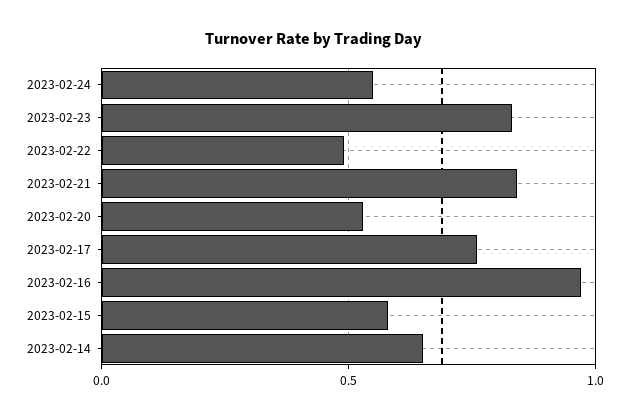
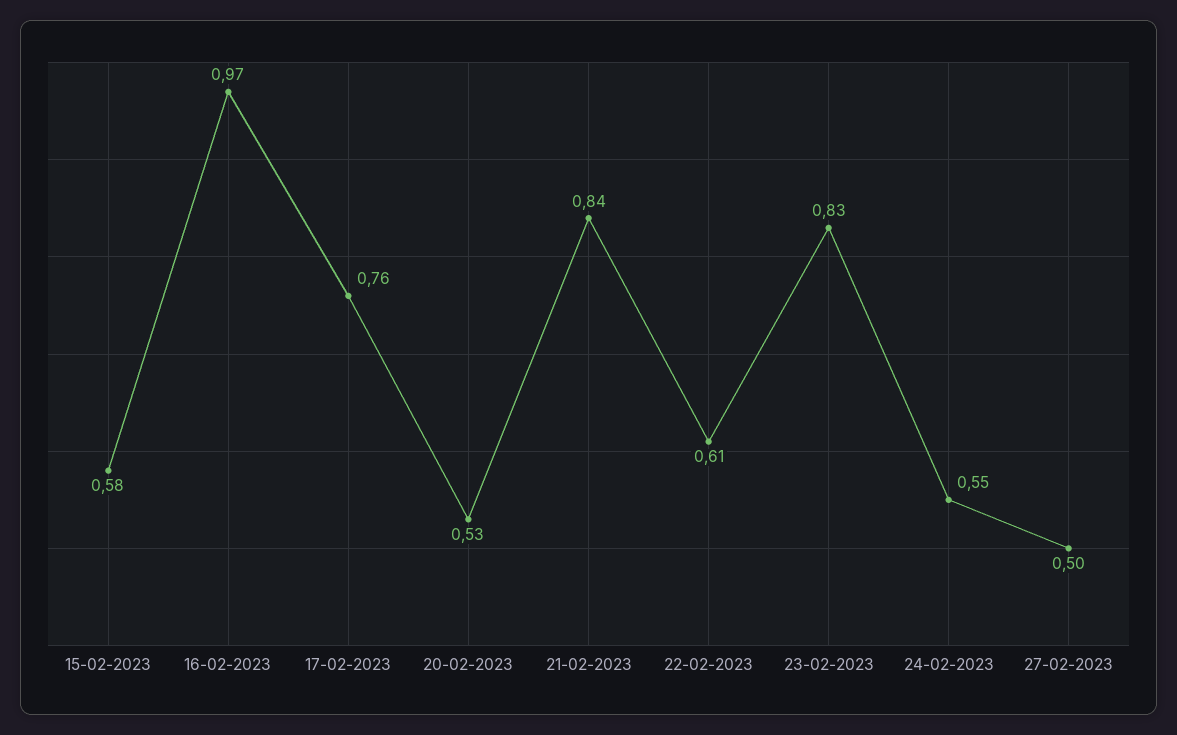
2023-02-22: 0.5 -> 0.61
2023-02-14: 0.65 -> none
27-02-2023: none -> 0.5

